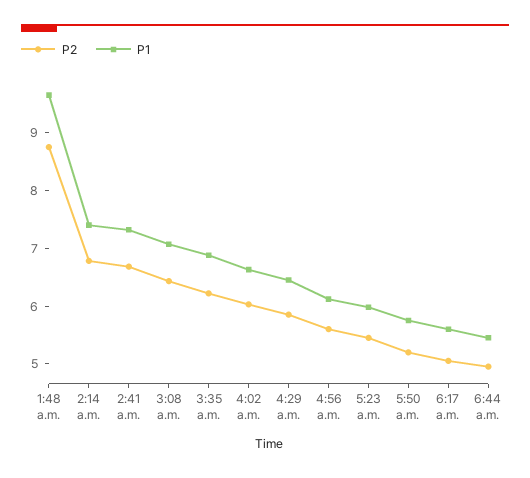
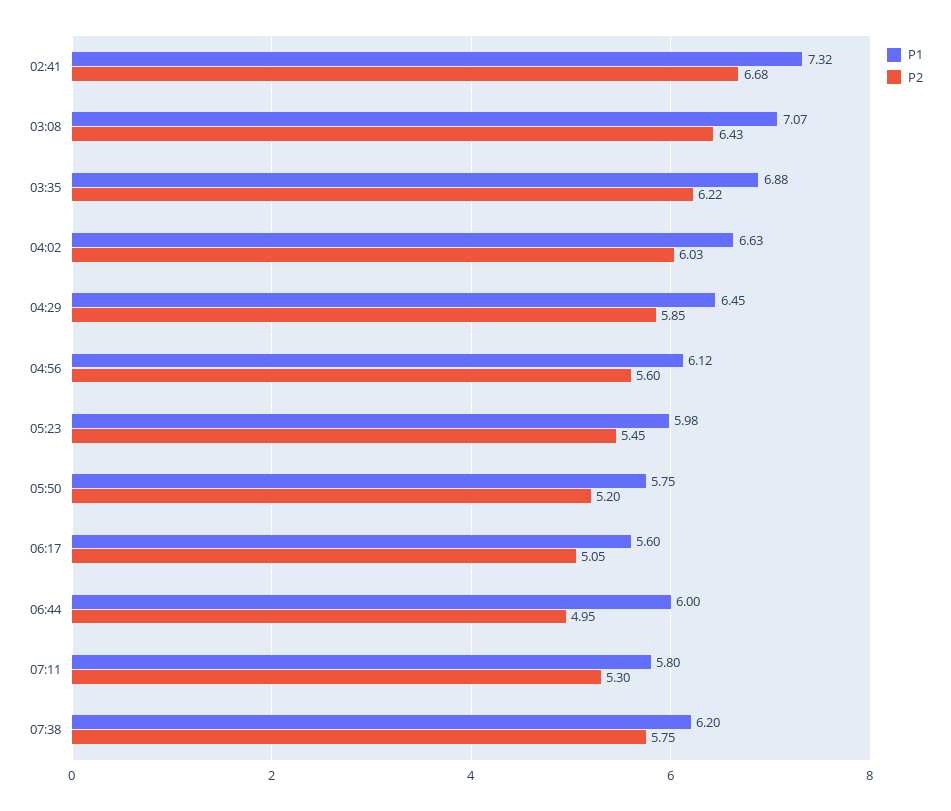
P2, 1:48 a.m.: 8.8 -> none
P1, 1:48 a.m.: 9.6 -> none
P2, 2:14 a.m.: 6.8 -> none
P1, 2:14 a.m.: 7.4 -> none
P1, 6:44 a.m.: 5.4 -> 6
P1, 07:11: none -> 5.8
P2, 07:11: none -> 5.3
P1, 07:38: none -> 6.2
P2, 07:38: none -> 5.75

